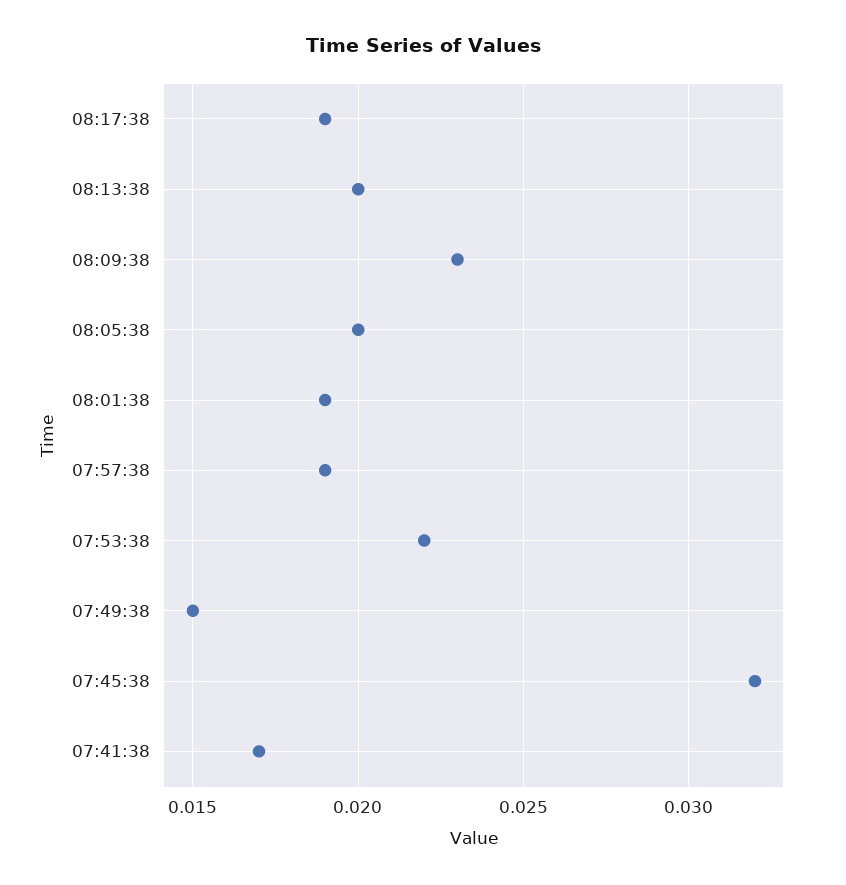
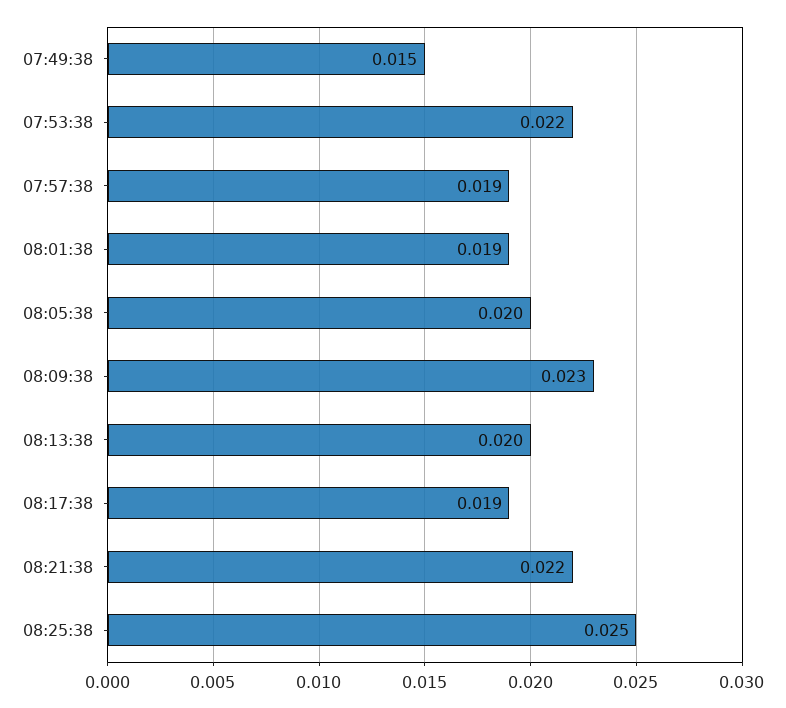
07:45:38: 0.032 -> none
07:41:38: 0.017 -> none
08:21:38: none -> 0.022
08:25:38: none -> 0.025

